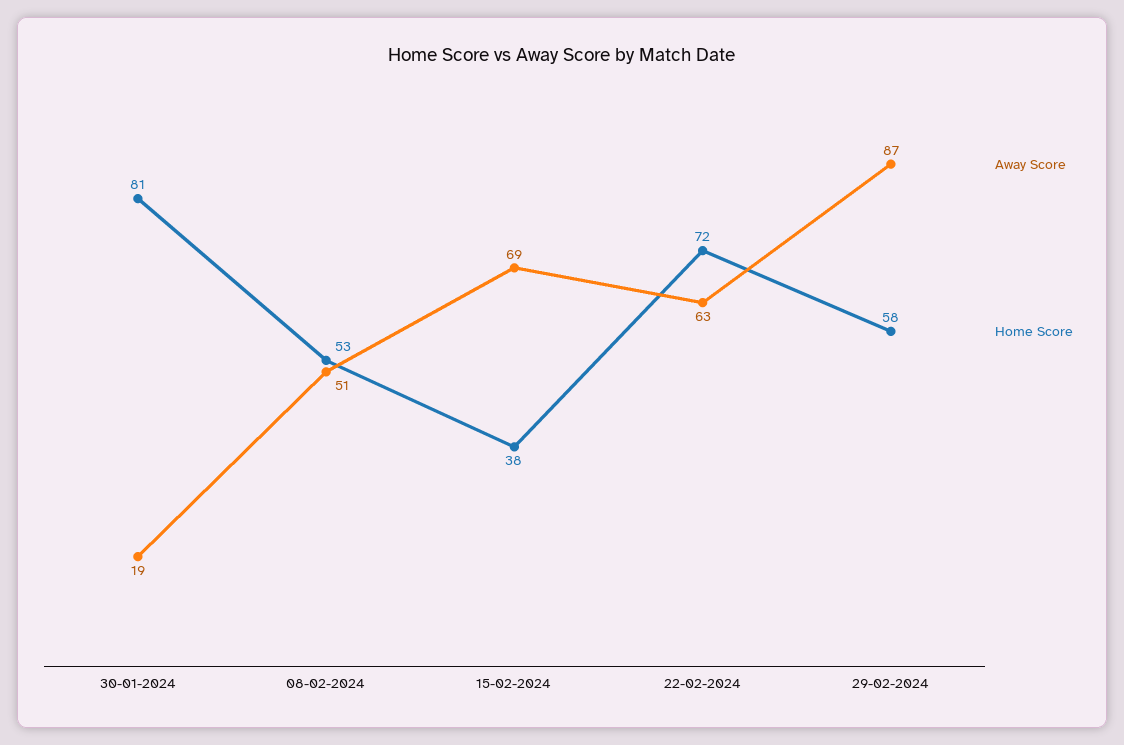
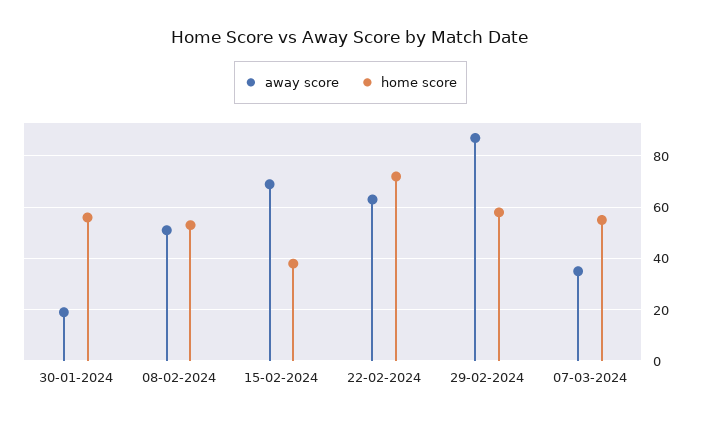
Home Score, 30-01-2024: 81 -> 55
Away Score, 07-03-2024: none -> 35
Home Score, 07-03-2024: none -> 55

